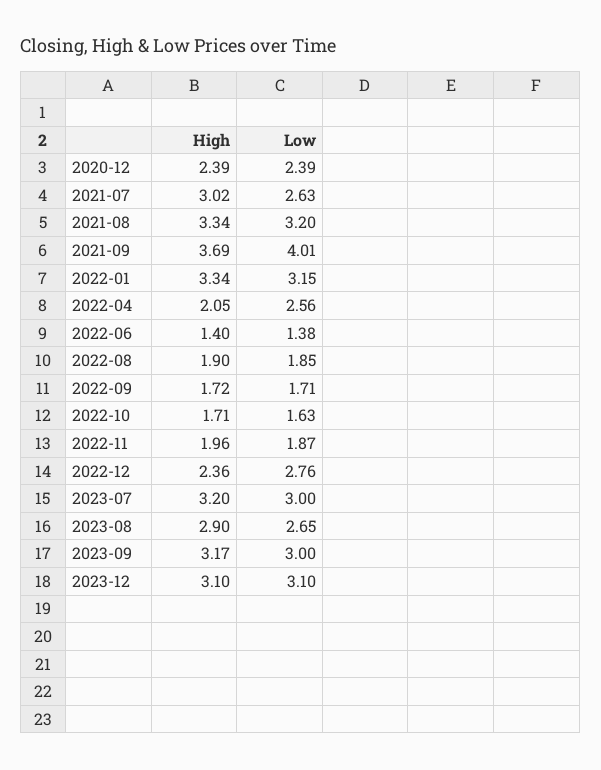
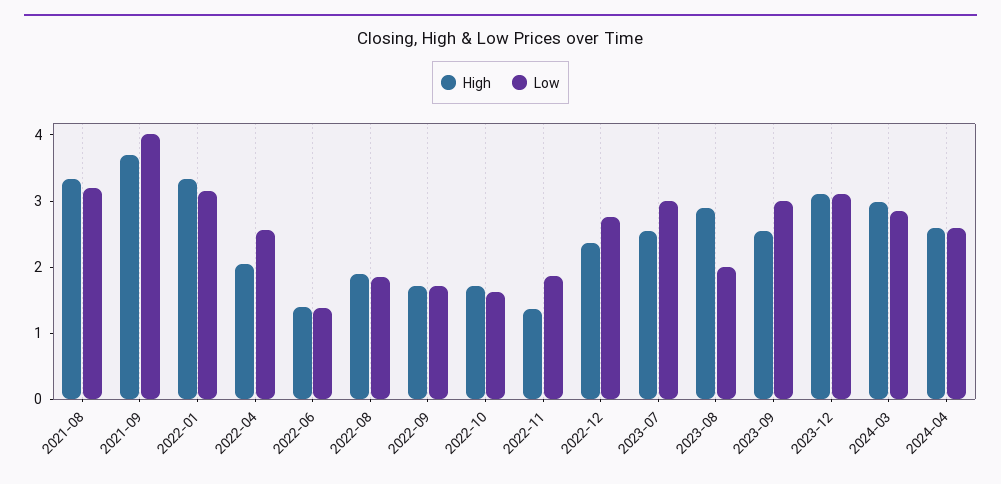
High, 2020-12: 2.39 -> none
Low, 2020-12: 2.39 -> none
High, 2021-07: 3.02 -> none
Low, 2021-07: 2.63 -> none
High, 2022-11: 1.96 -> 1.4
High, 2023-07: 3.2 -> 2.6
Low, 2023-08: 2.65 -> 2
High, 2023-09: 3.17 -> 2.6
High, 2024-03: none -> 3
Low, 2024-03: none -> 2.8
High, 2024-04: none -> 2.6
Low, 2024-04: none -> 2.6

